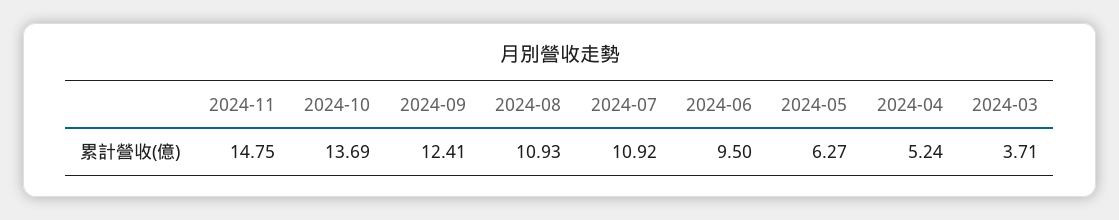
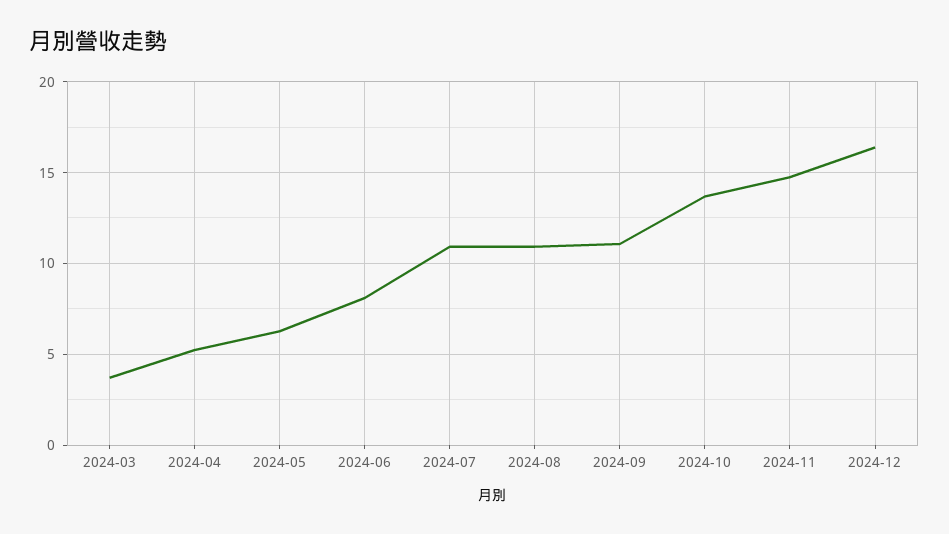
2024-09: 12.41 -> 11
2024-06: 9.5 -> 8
2024-12: none -> 16.5

